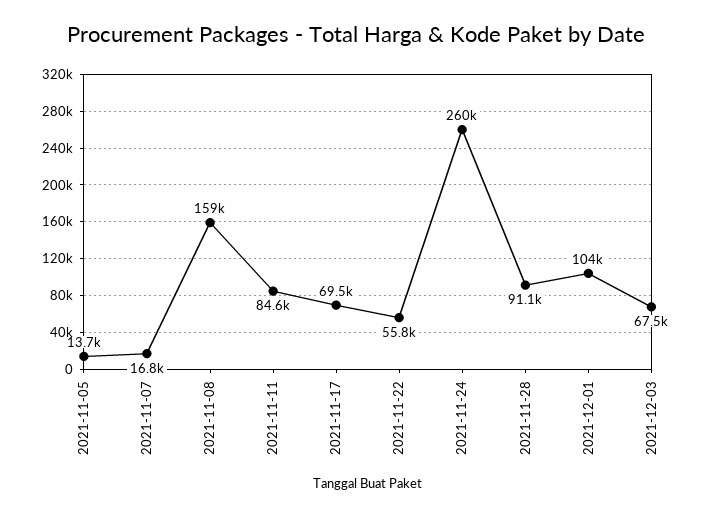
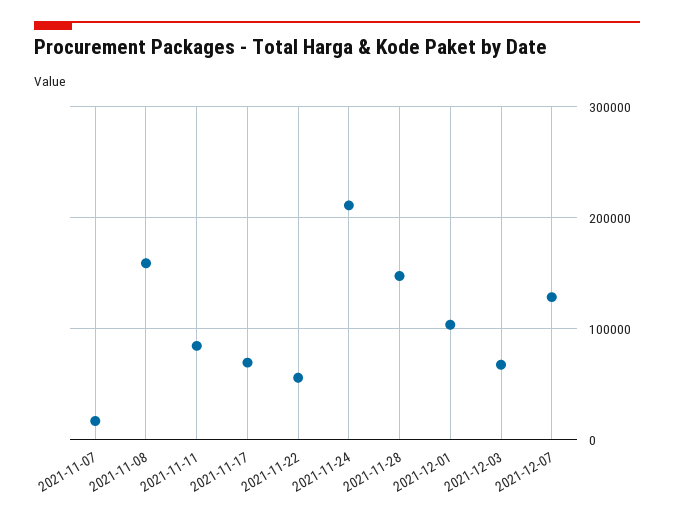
2021-11-05: 13700 -> none
2021-11-24: 260000 -> 210000
2021-11-28: 91100 -> 150000
2021-12-07: none -> 130000

